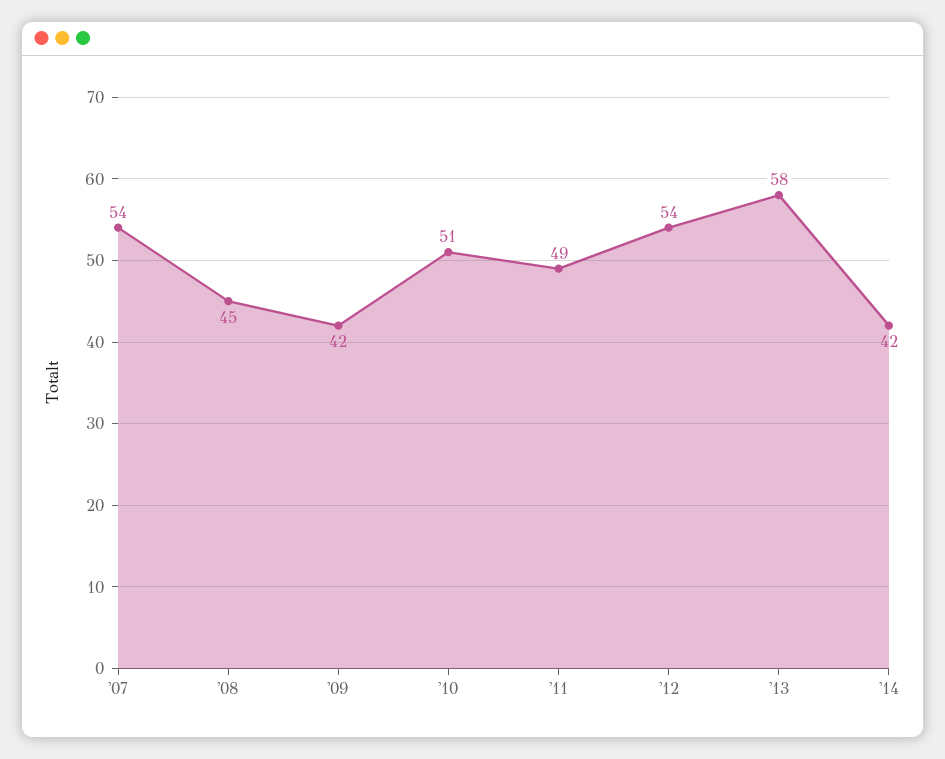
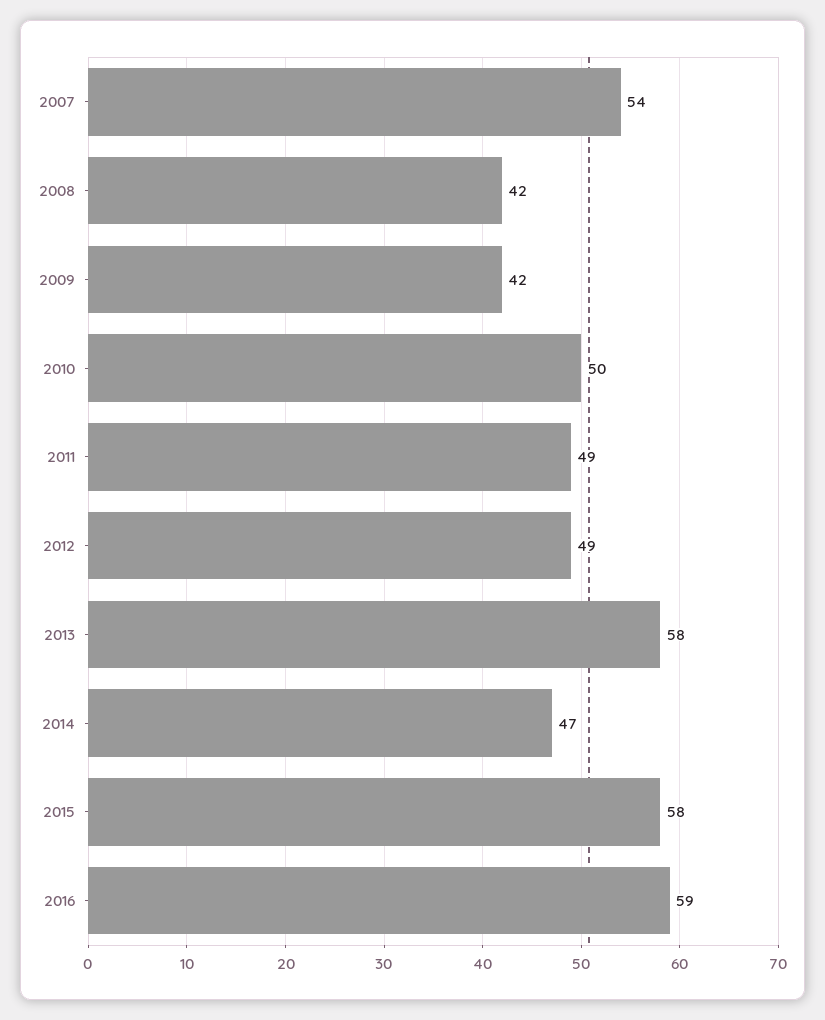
'08: 45 -> 42
'10: 51 -> 50
'12: 54 -> 49
'14: 42 -> 47
2015: none -> 58
2016: none -> 59

